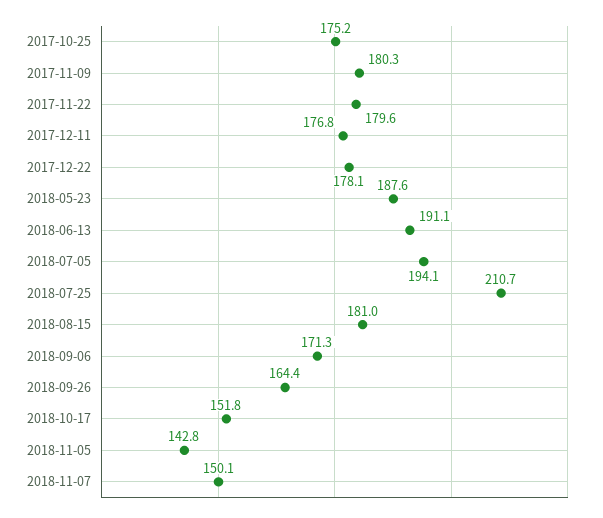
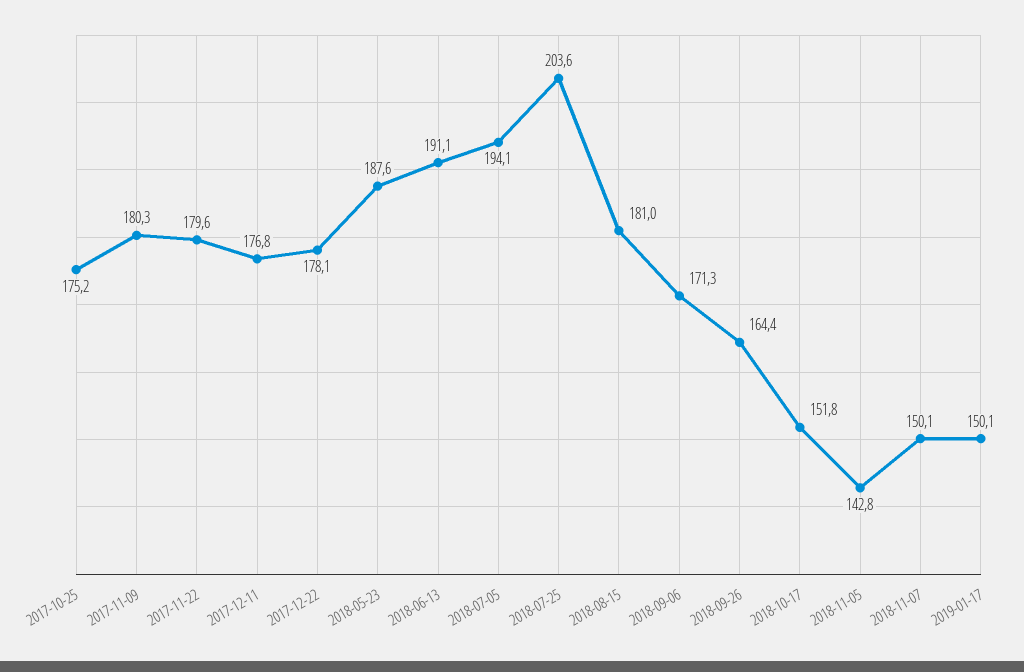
2018-07-25: 210.7 -> 203.6
2019-01-17: none -> 150.1

